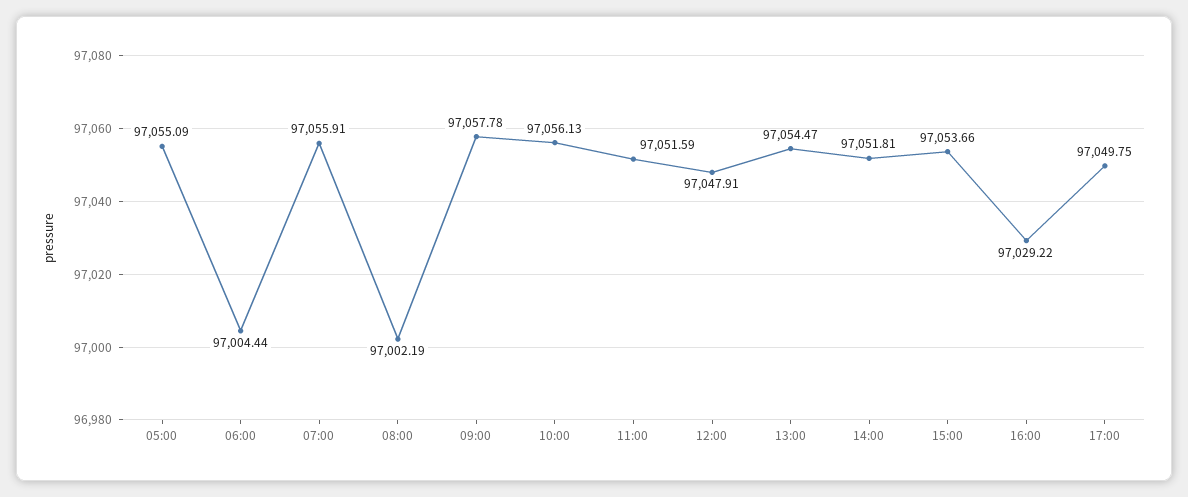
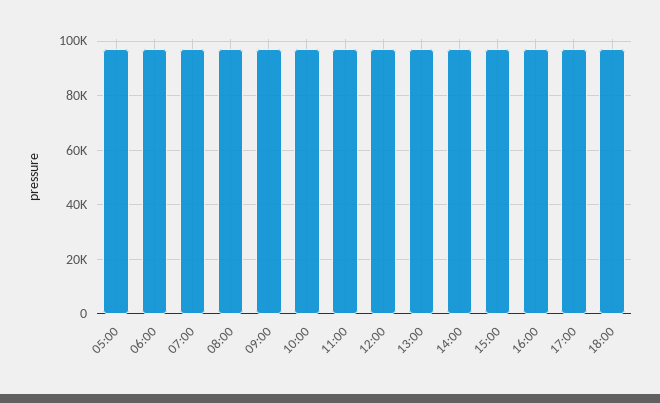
18:00: none -> 97500

